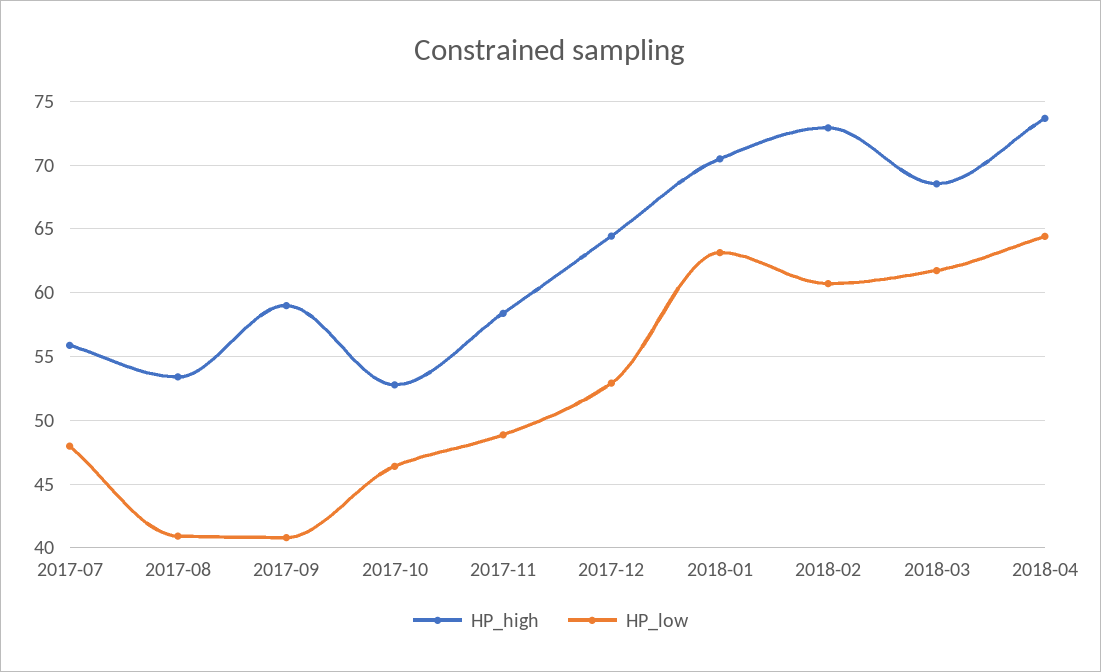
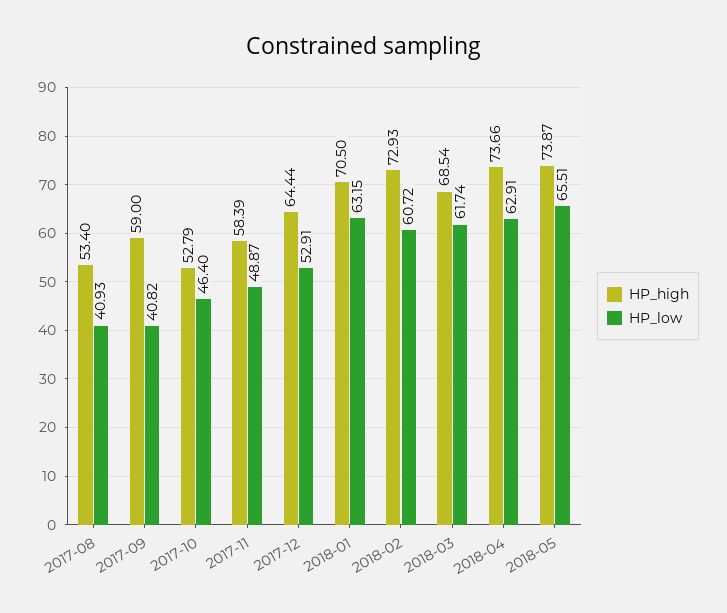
HP_high, 2017-07: 56 -> none
HP_low, 2017-07: 48 -> none
HP_low, 2018-04: 64.5 -> 62.91
HP_high, 2018-05: none -> 73.87
HP_low, 2018-05: none -> 65.51

